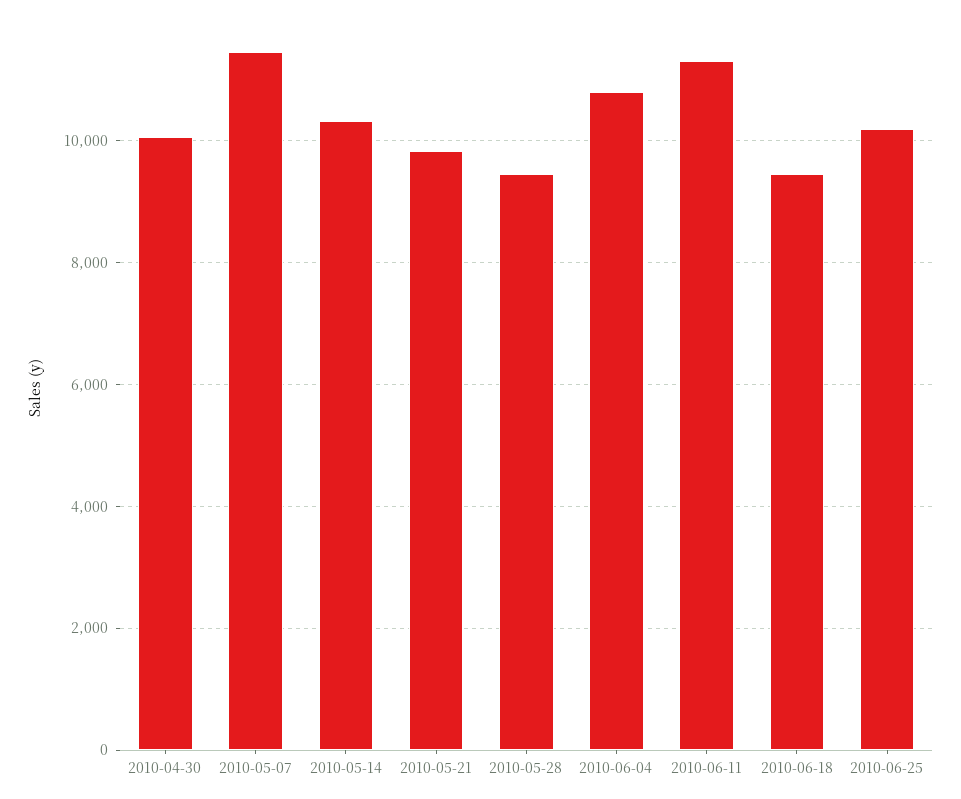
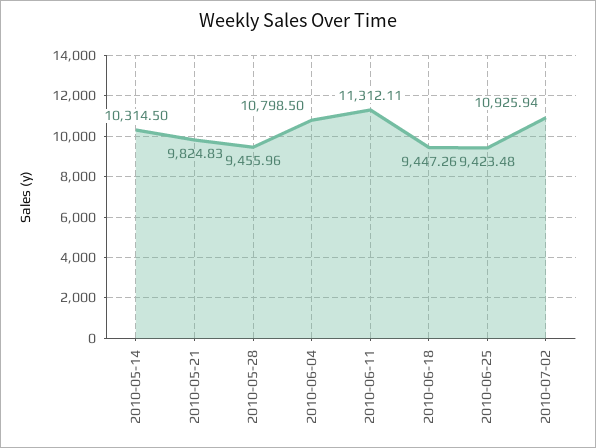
2010-04-30: 10000 -> none
2010-05-07: 11400 -> none
2010-06-25: 10200 -> 9423.48
2010-07-02: none -> 10925.94

